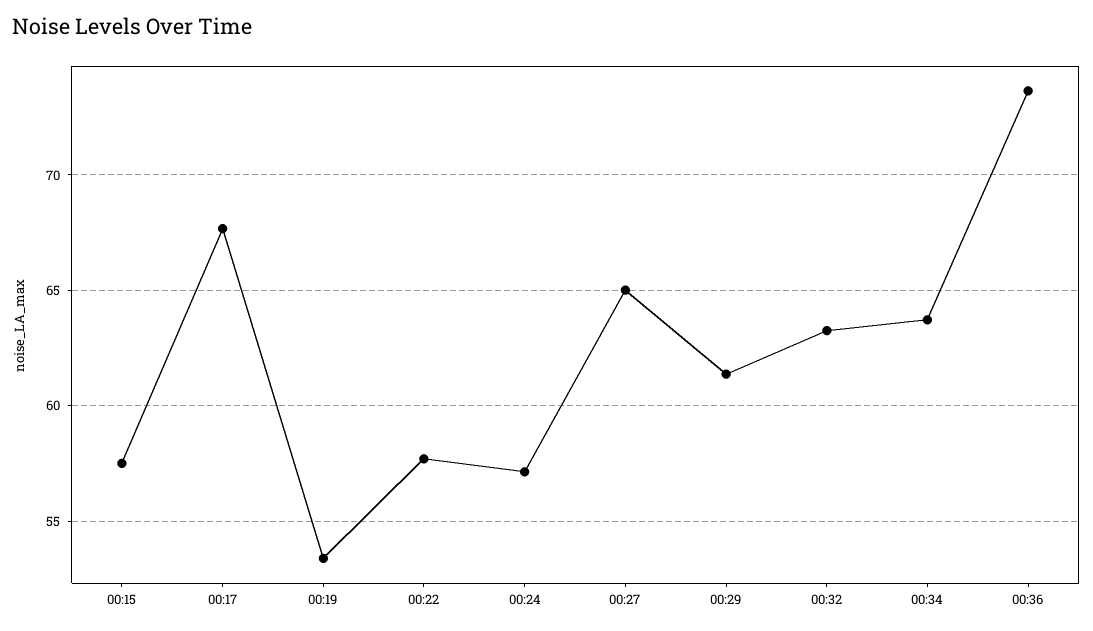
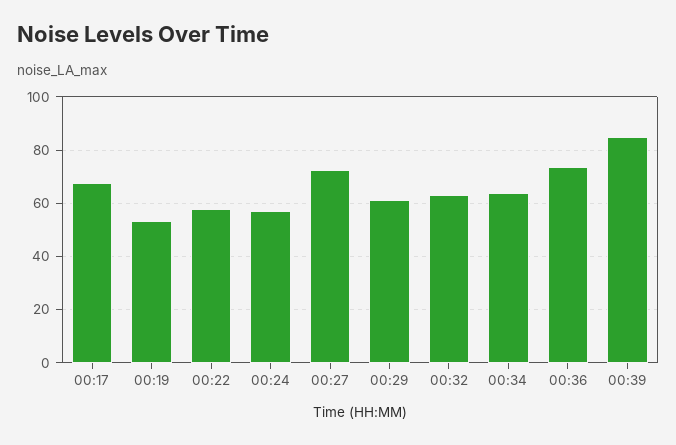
00:15: 57.5 -> none
00:27: 65 -> 72.5
00:39: none -> 85

